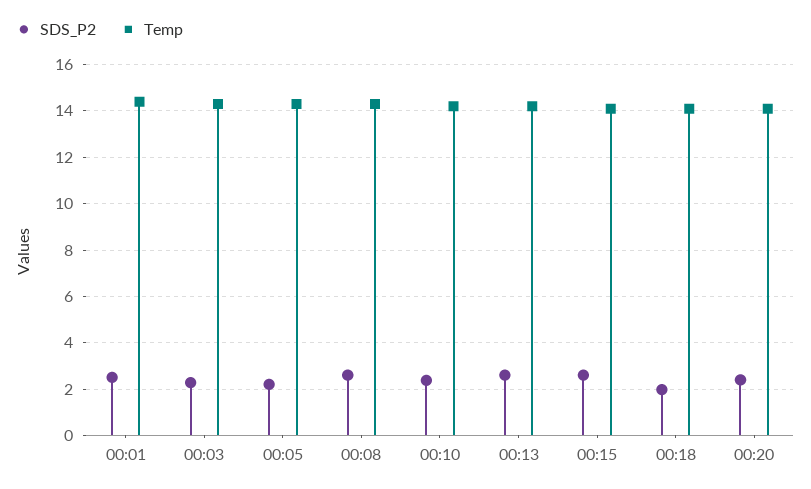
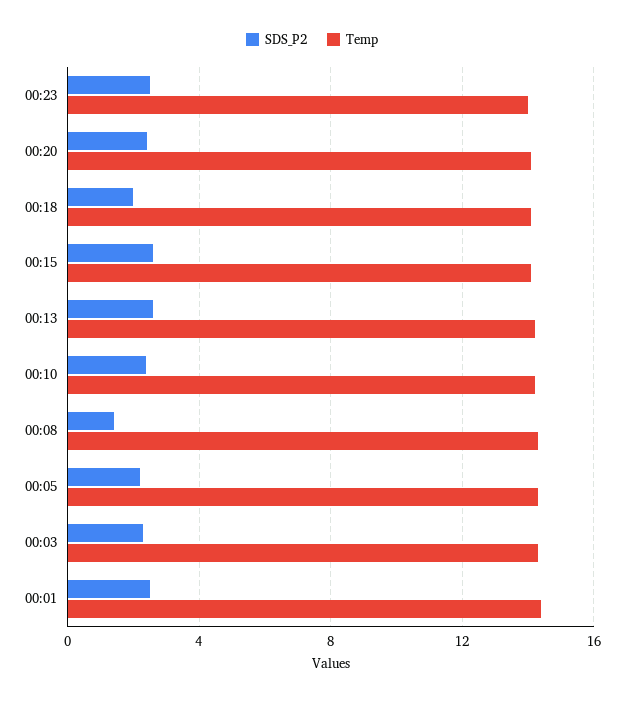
SDS_P2, 00:08: 2.5 -> 1.5
SDS_P2, 00:23: none -> 2.5
Temp, 00:23: none -> 14

